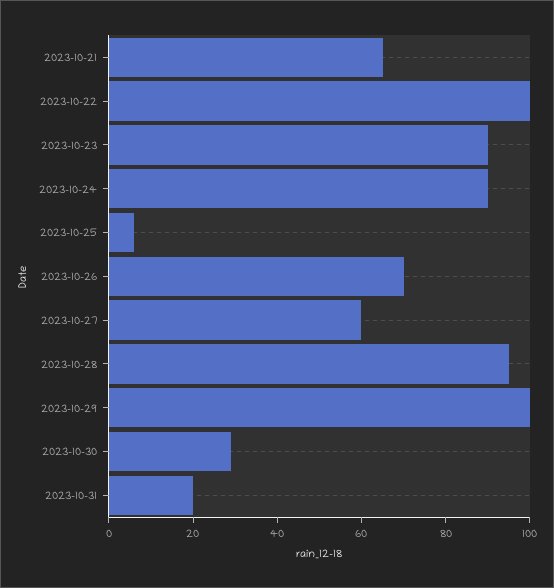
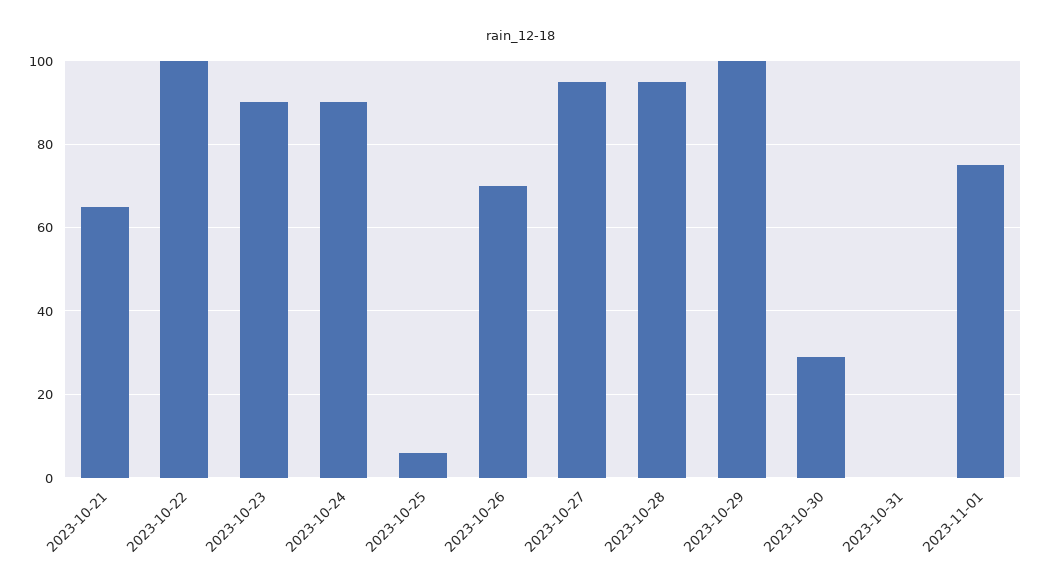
2023-10-27: 60 -> 95
2023-10-31: 20 -> 0
2023-11-01: none -> 75

